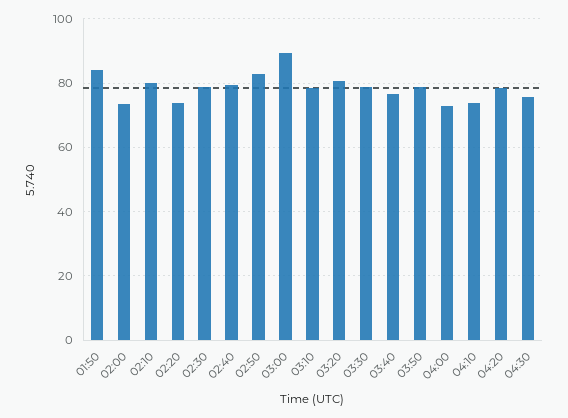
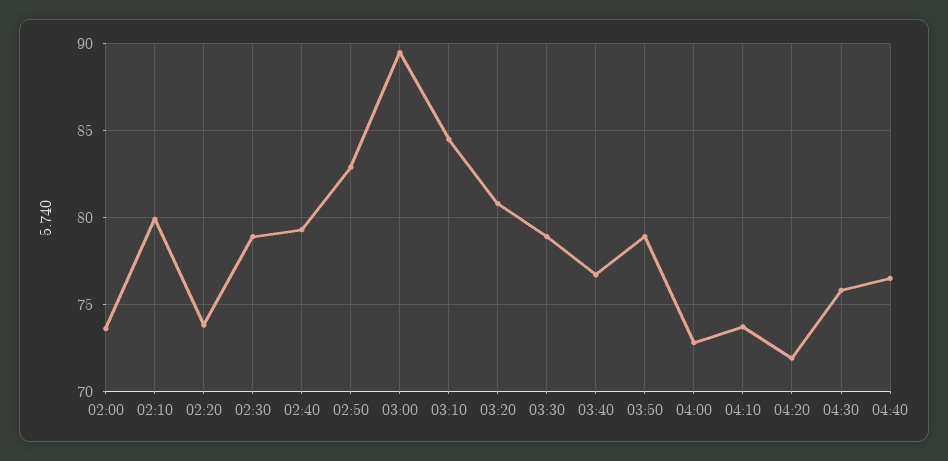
01:50: 84 -> none
03:10: 78 -> 84.5
04:20: 78 -> 72
04:40: none -> 76.5

